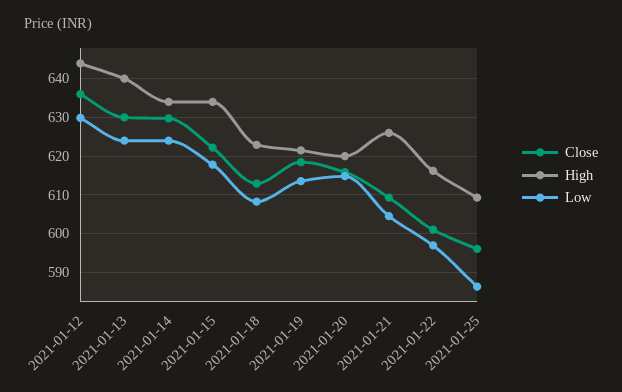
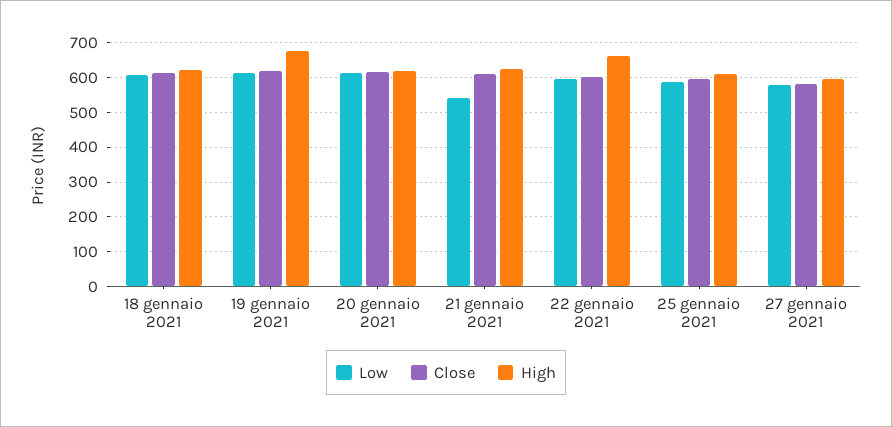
Close, 2021-01-12: 636 -> none
High, 2021-01-12: 644 -> none
Low, 2021-01-12: 630 -> none
Close, 2021-01-13: 630 -> none
High, 2021-01-13: 640 -> none
Low, 2021-01-13: 624 -> none
Close, 2021-01-14: 630 -> none
High, 2021-01-14: 634 -> none
Low, 2021-01-14: 624 -> none
Close, 2021-01-15: 622 -> none
High, 2021-01-15: 634 -> none
Low, 2021-01-15: 618 -> none
High, 2021-01-19: 622 -> 680
Low, 2021-01-21: 604 -> 540
High, 2021-01-22: 616 -> 660
Low, 27 gennaio 2021: none -> 580
Close, 27 gennaio 2021: none -> 580
High, 27 gennaio 2021: none -> 600

